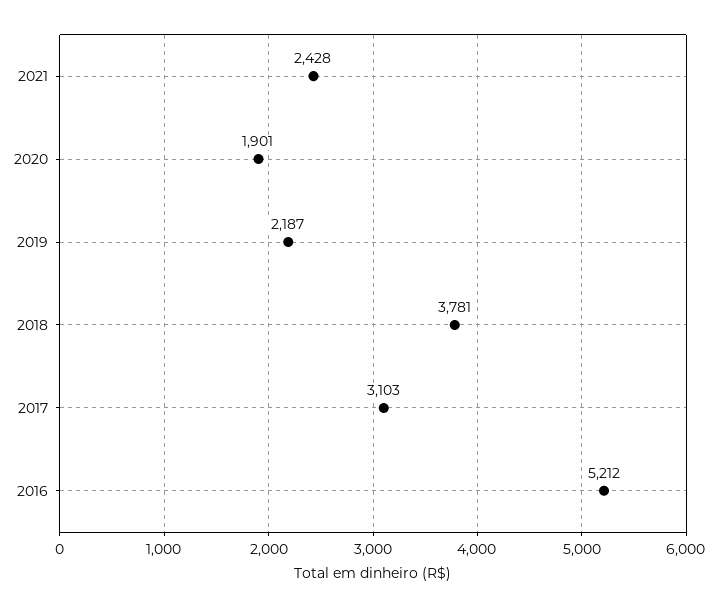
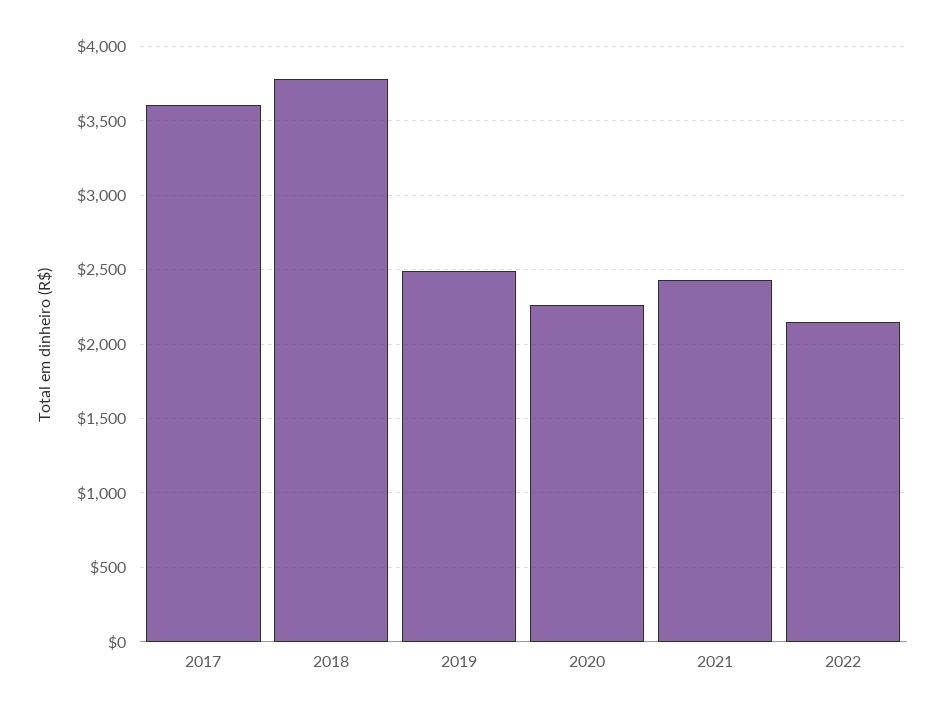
2020: 1901 -> 2250
2019: 2187 -> 2500
2017: 3103 -> 3600
2016: 5212 -> none
2022: none -> 2150

